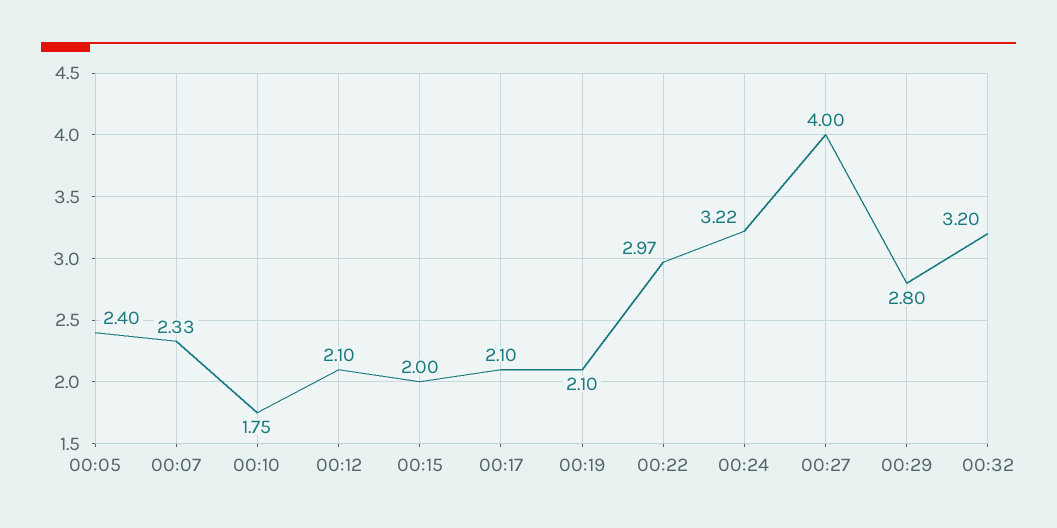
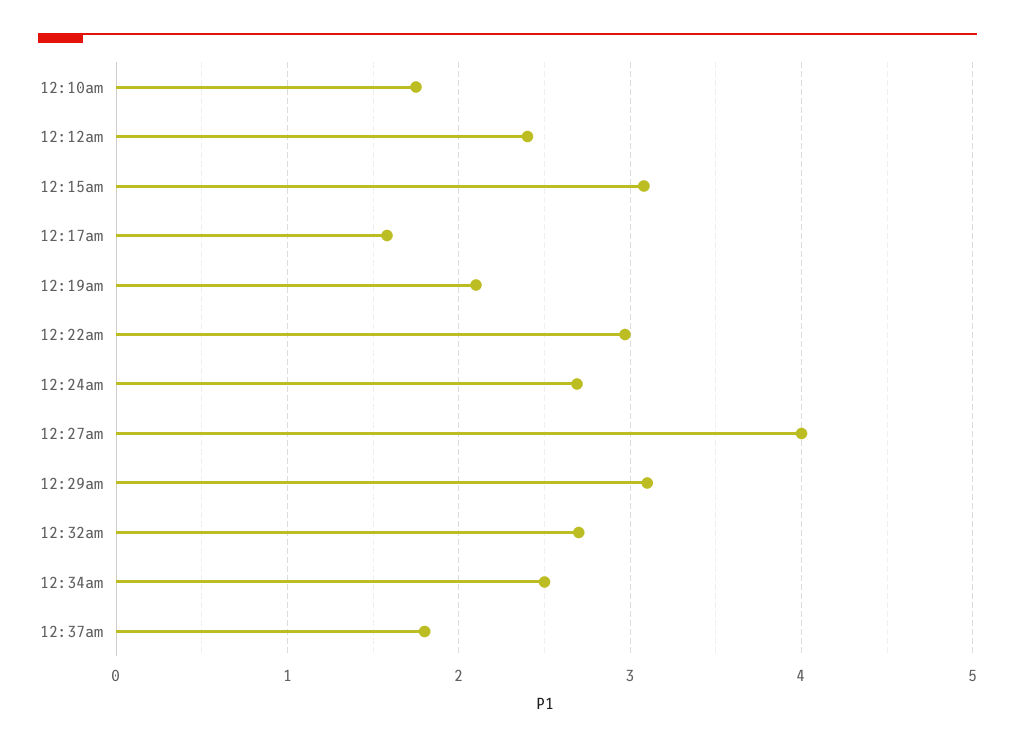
00:05: 2.4 -> none
00:07: 2.33 -> none
00:12: 2.1 -> 2.4
00:15: 2 -> 3.1
00:17: 2.1 -> 1.6
00:24: 3.22 -> 2.7
00:29: 2.8 -> 3.1
00:32: 3.2 -> 2.7
12:34am: none -> 2.5
12:37am: none -> 1.8

